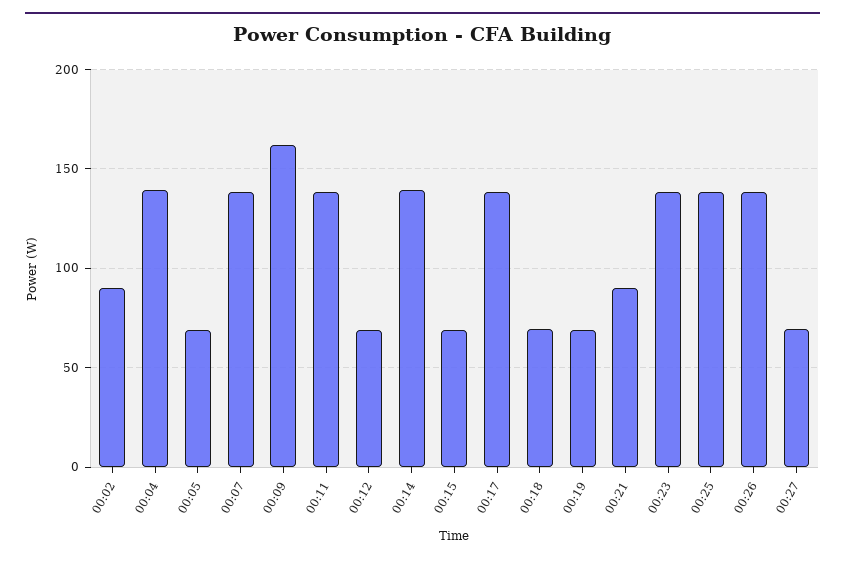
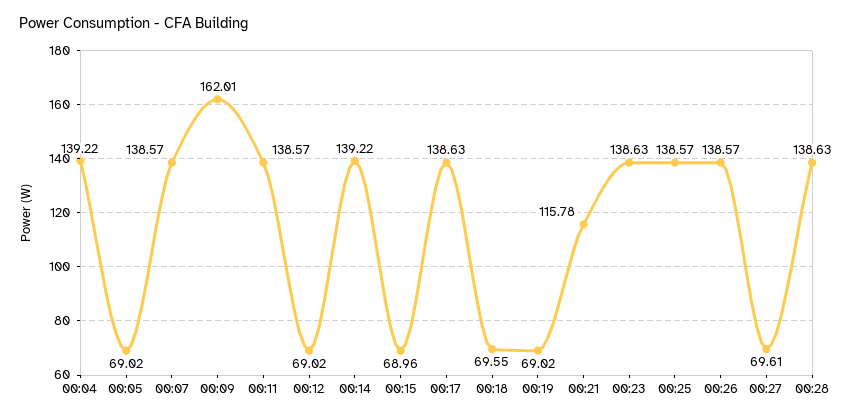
00:02: 90 -> none
00:21: 90 -> 115.78
00:28: none -> 138.63

